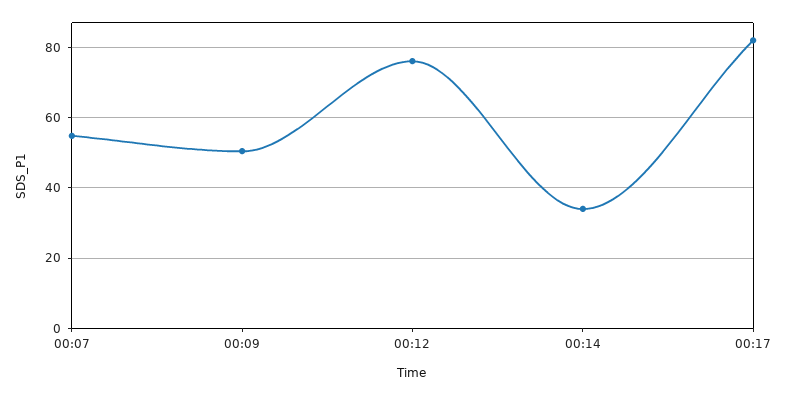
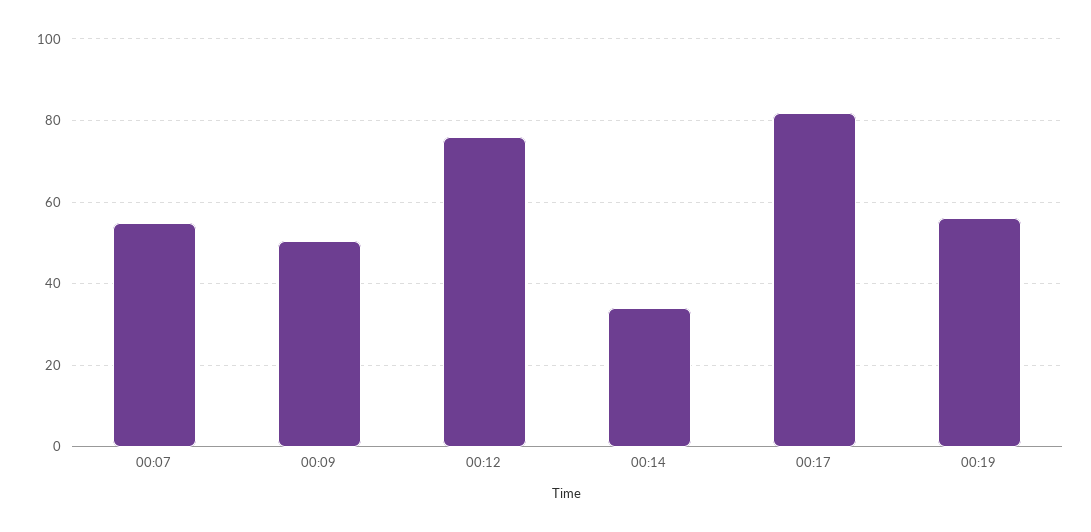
00:19: none -> 56

